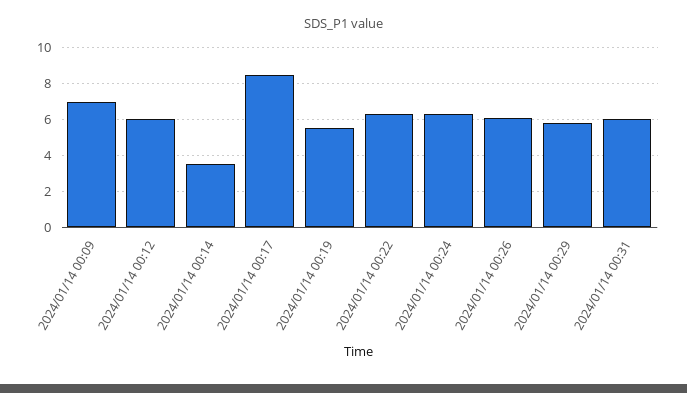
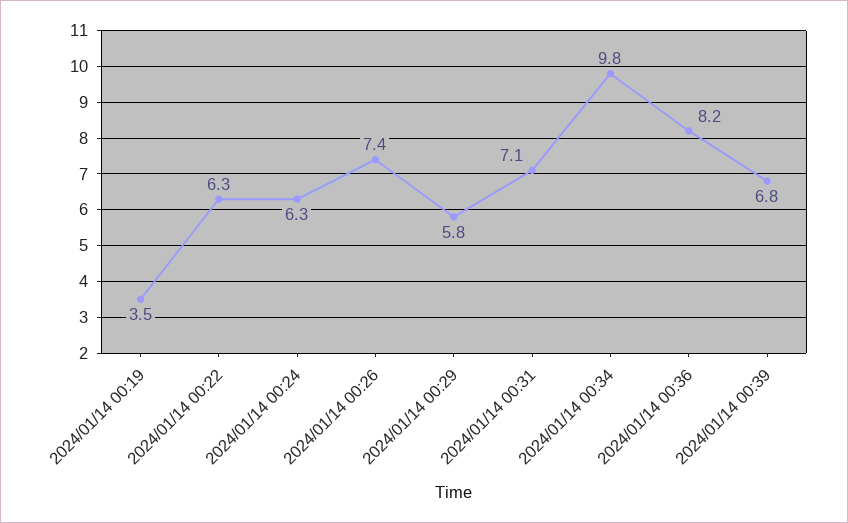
2024/01/14 00:09: 7 -> none
2024/01/14 00:12: 6 -> none
2024/01/14 00:14: 3.5 -> none
2024/01/14 00:17: 8.5 -> none
2024/01/14 00:19: 5.5 -> 3.5
2024/01/14 00:26: 6 -> 7.4
2024/01/14 00:31: 6 -> 7.1
2024/01/14 00:34: none -> 9.8
2024/01/14 00:36: none -> 8.2
2024/01/14 00:39: none -> 6.8

